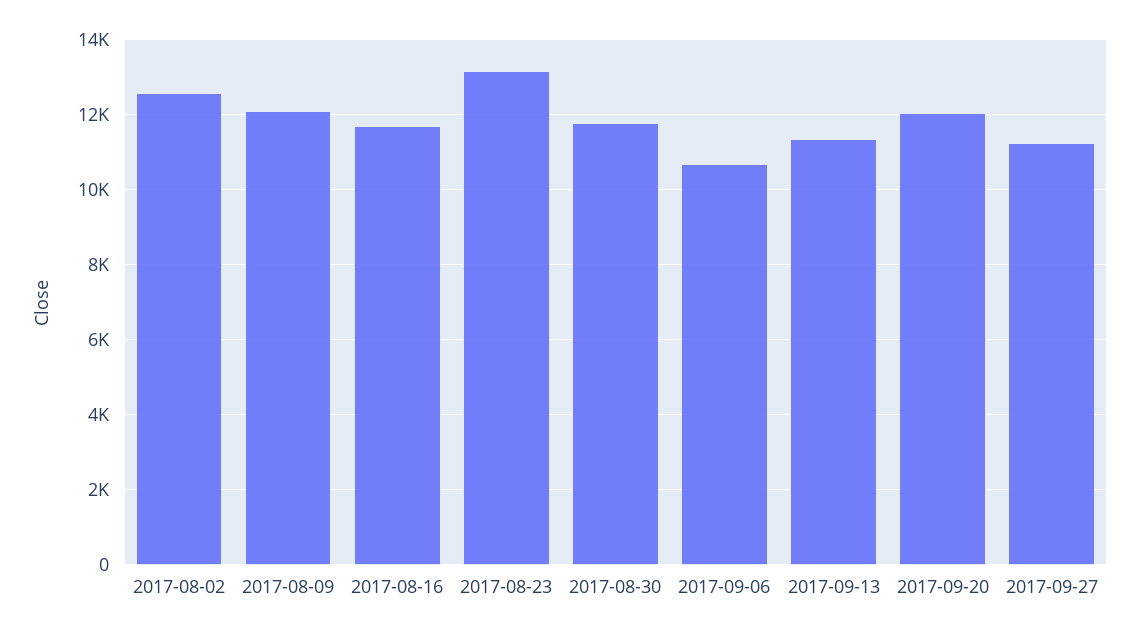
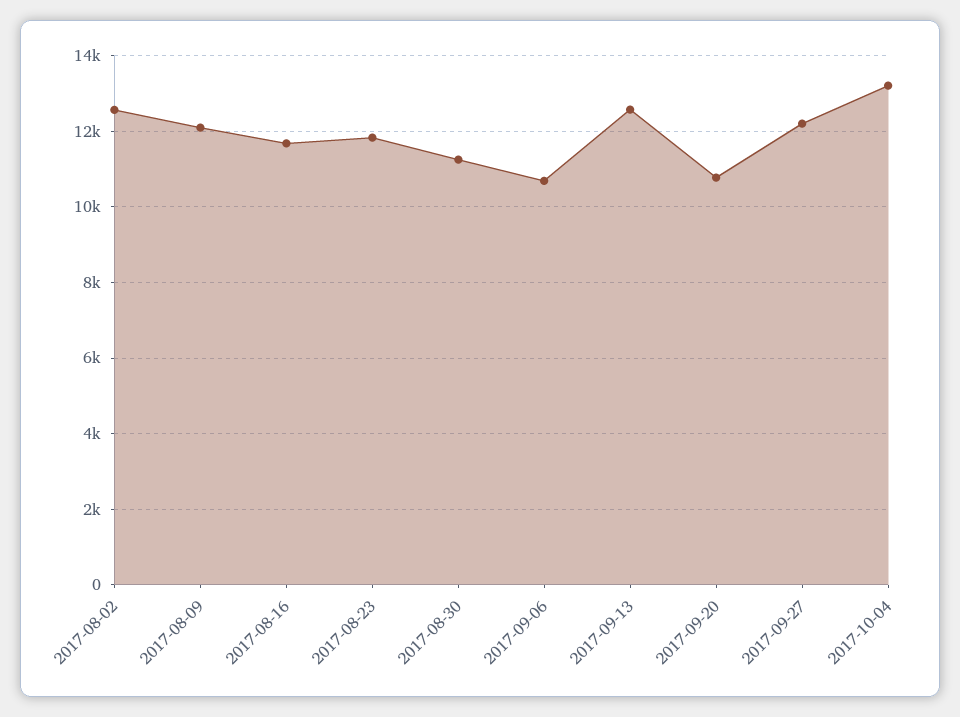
2017-08-23: 13200 -> 11800
2017-08-30: 11800 -> 11200
2017-09-13: 11400 -> 12600
2017-09-20: 12000 -> 10800
2017-09-27: 11200 -> 12200
2017-10-04: none -> 13200

